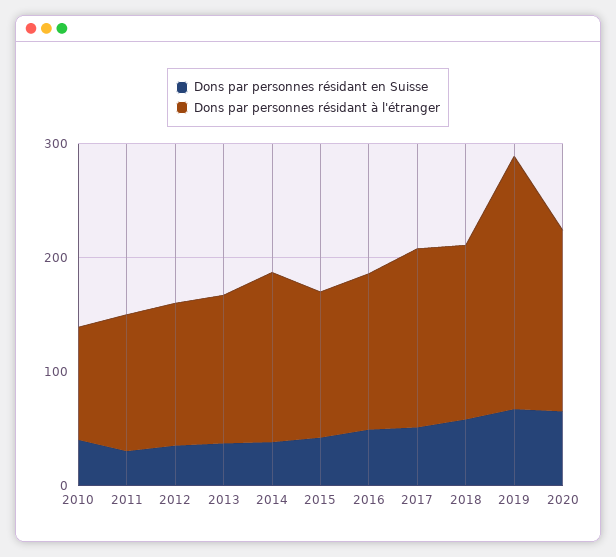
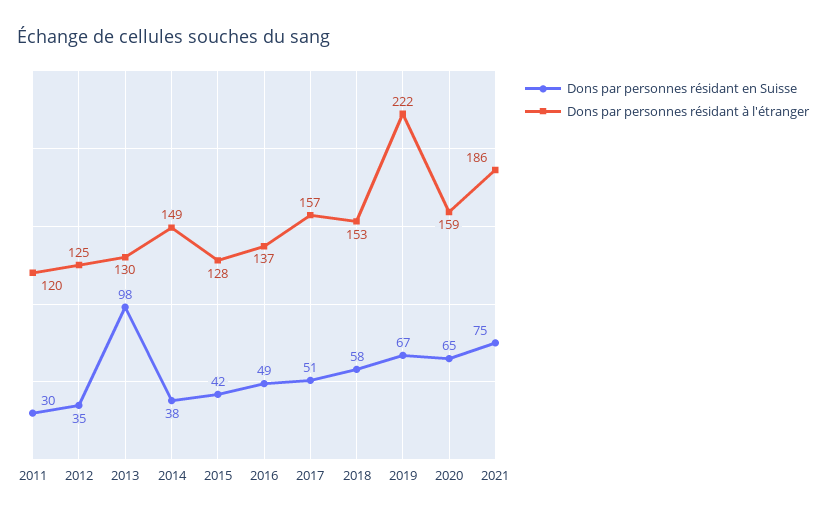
Dons par personnes résidant en Suisse, 2010: 40 -> none
Dons par personnes résidant à l'étranger, 2010: 100 -> none
Dons par personnes résidant en Suisse, 2013: 40 -> 98
Dons par personnes résidant en Suisse, 2021: none -> 75
Dons par personnes résidant à l'étranger, 2021: none -> 186

